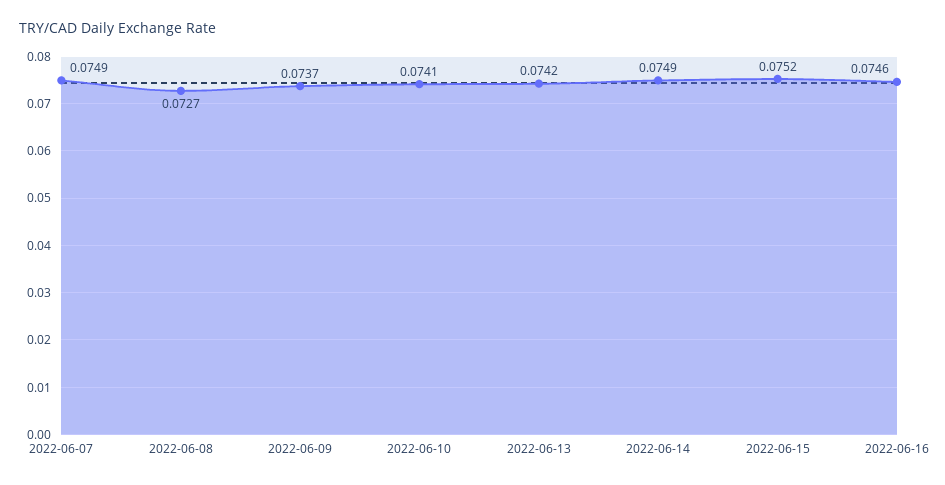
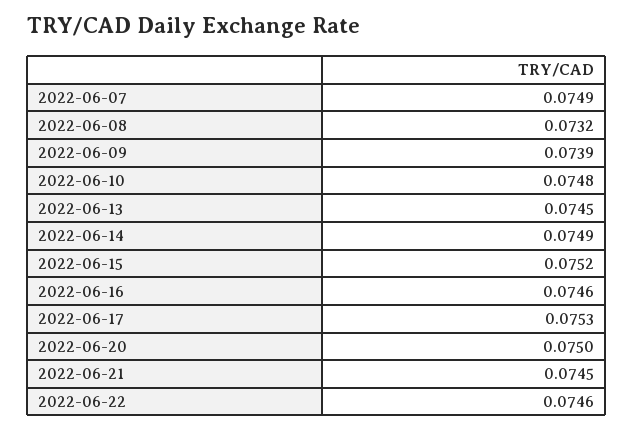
2022-06-08: 0.0727 -> 0.0732
2022-06-09: 0.0737 -> 0.0739
2022-06-10: 0.0741 -> 0.0748
2022-06-13: 0.0742 -> 0.0745
2022-06-17: none -> 0.0753
2022-06-20: none -> 0.075
2022-06-21: none -> 0.0745
2022-06-22: none -> 0.0746

